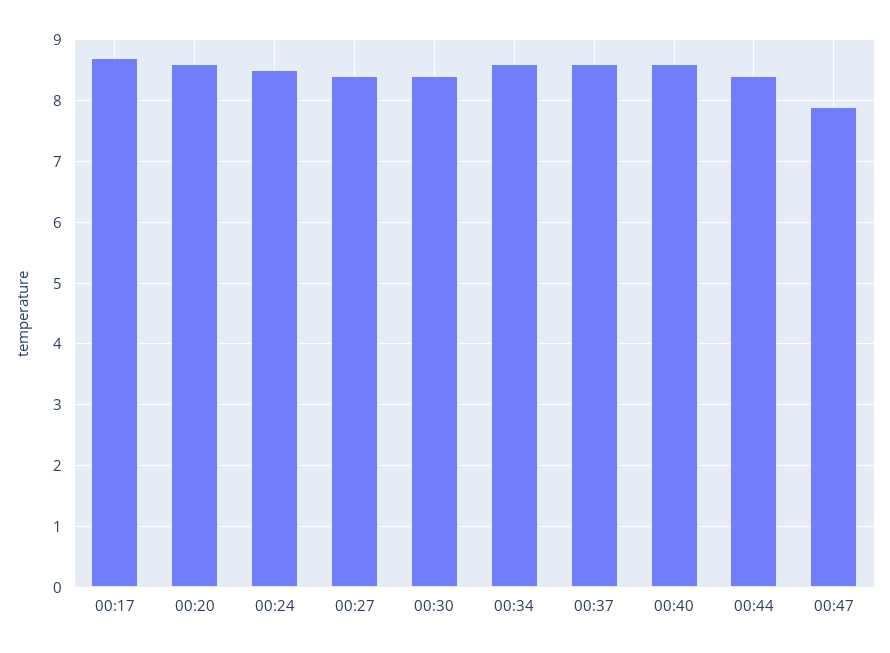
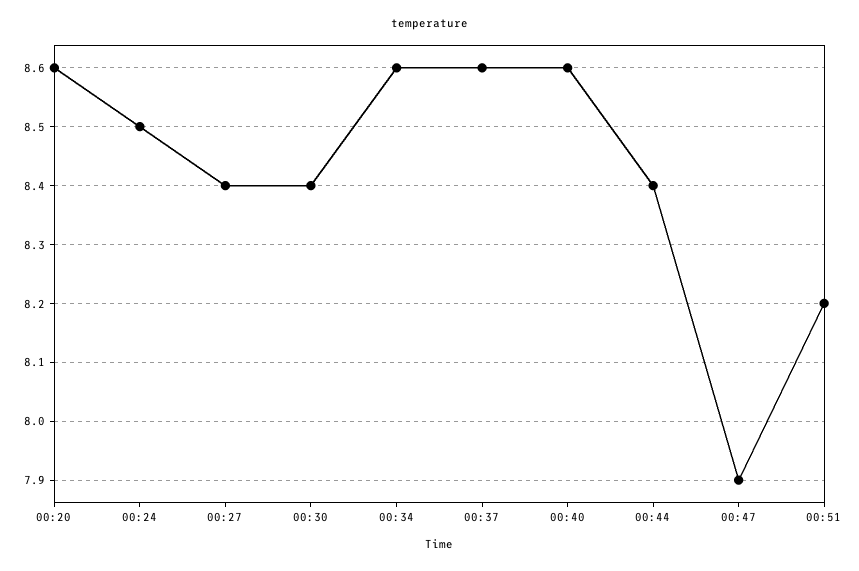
00:17: 8.7 -> none
00:51: none -> 8.2

